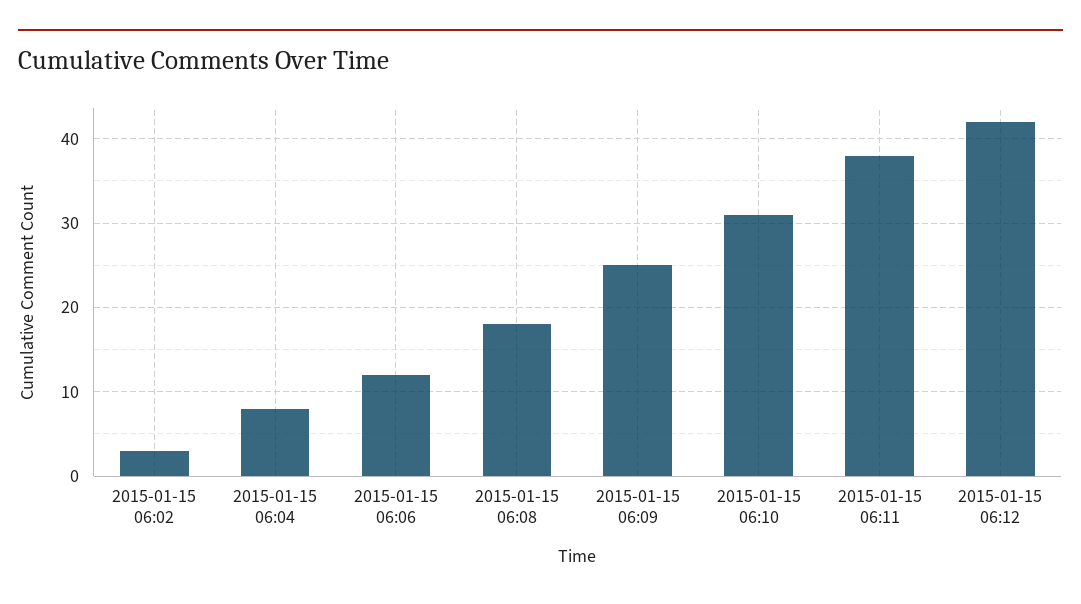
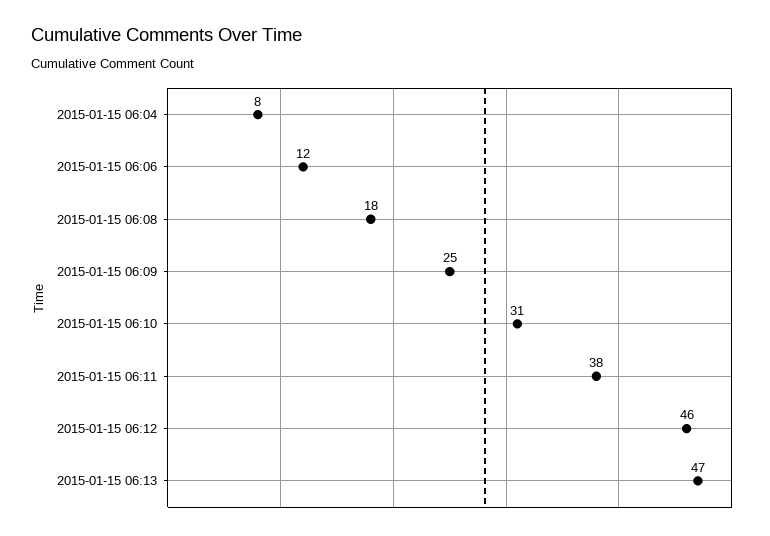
2015-01-15 06:02: 3 -> none
2015-01-15 06:12: 42 -> 46
2015-01-15 06:13: none -> 47

